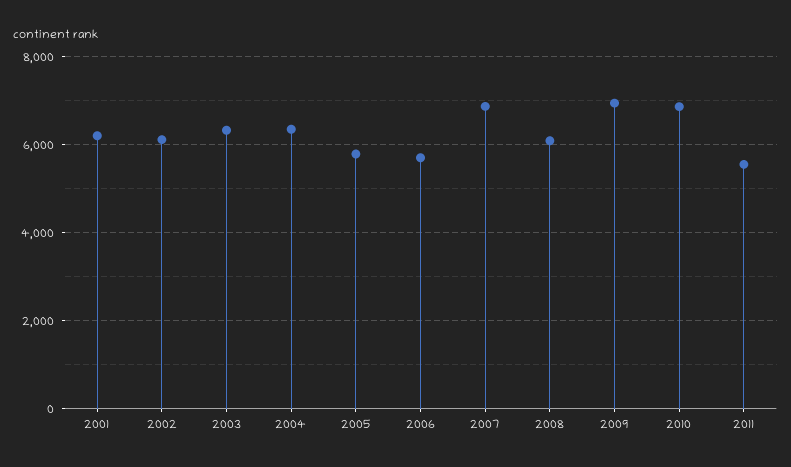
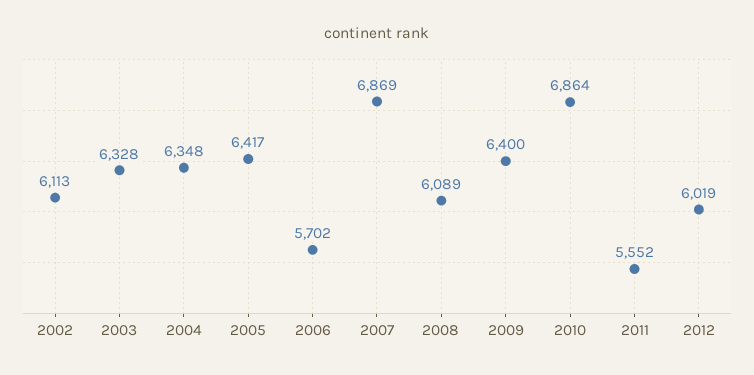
2001: 6200 -> none
2005: 5800 -> 6417
2009: 7000 -> 6400
2012: none -> 6019

